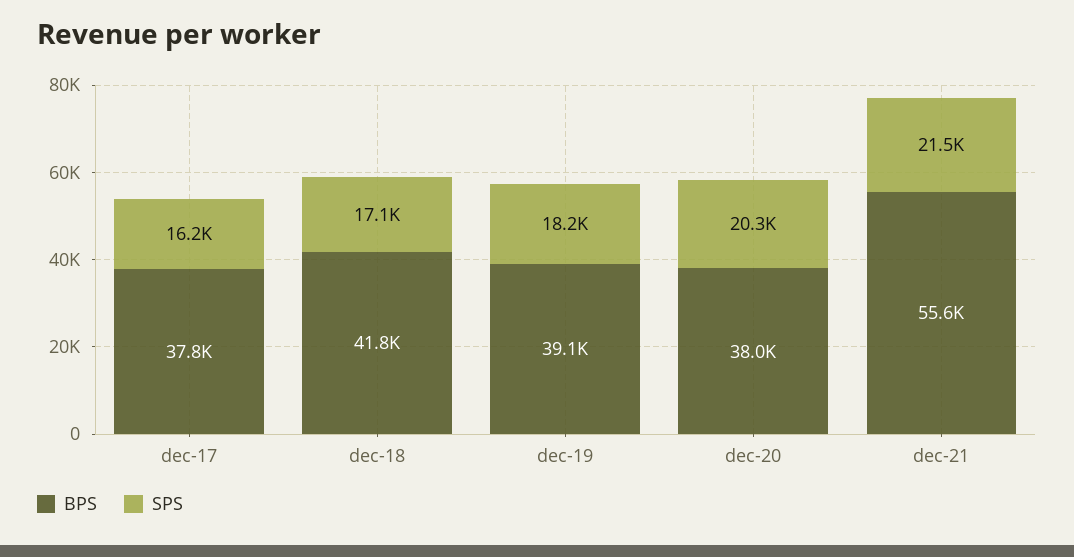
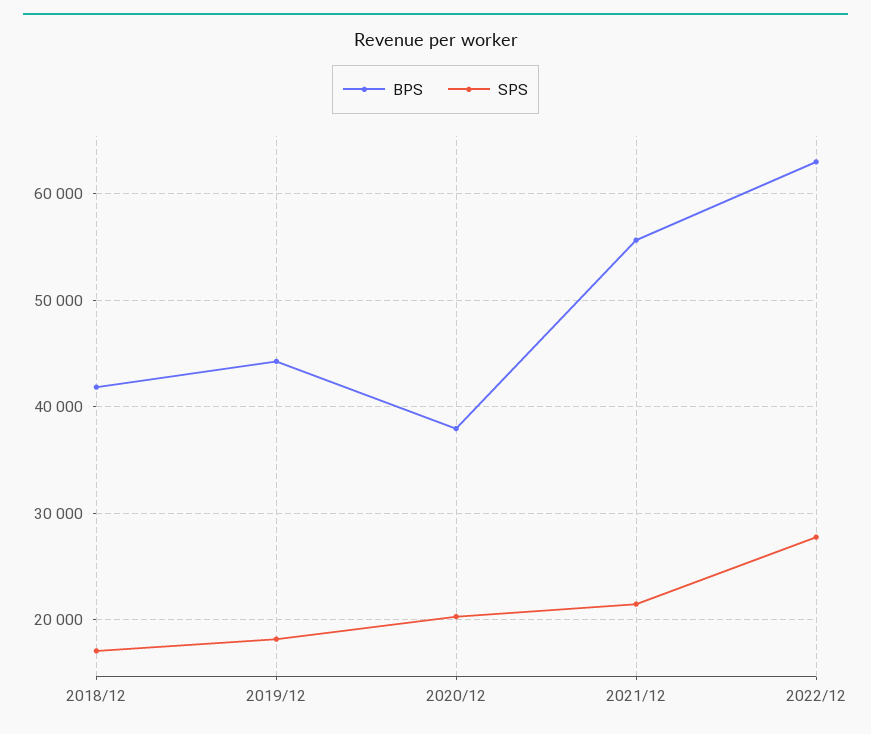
BPS, dec-17: 37800 -> none
SPS, dec-17: 16200 -> none
BPS, dec-19: 39100 -> 44000
BPS, 2022/12: none -> 63000
SPS, 2022/12: none -> 28000

